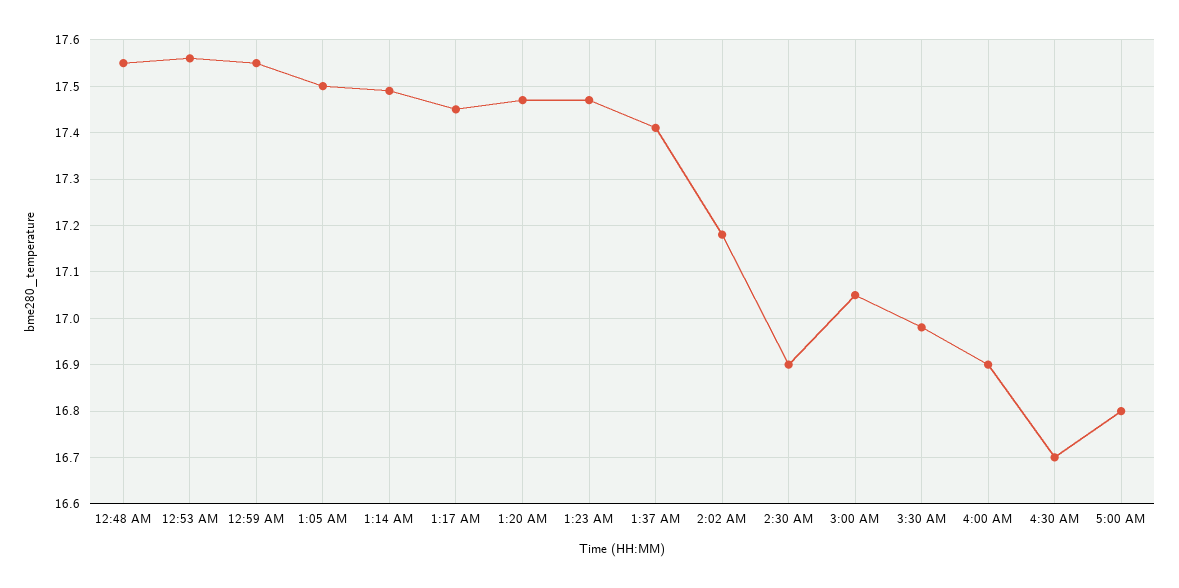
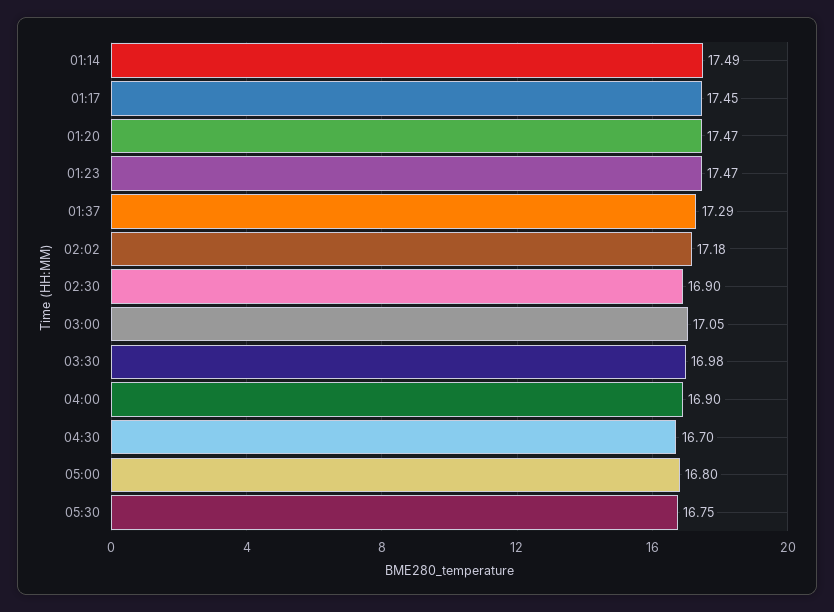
12:48 AM: 17.55 -> none
12:53 AM: 17.55 -> none
12:59 AM: 17.55 -> none
1:05 AM: 17.5 -> none
1:37 AM: 17.4 -> 17.29
05:30: none -> 16.75

